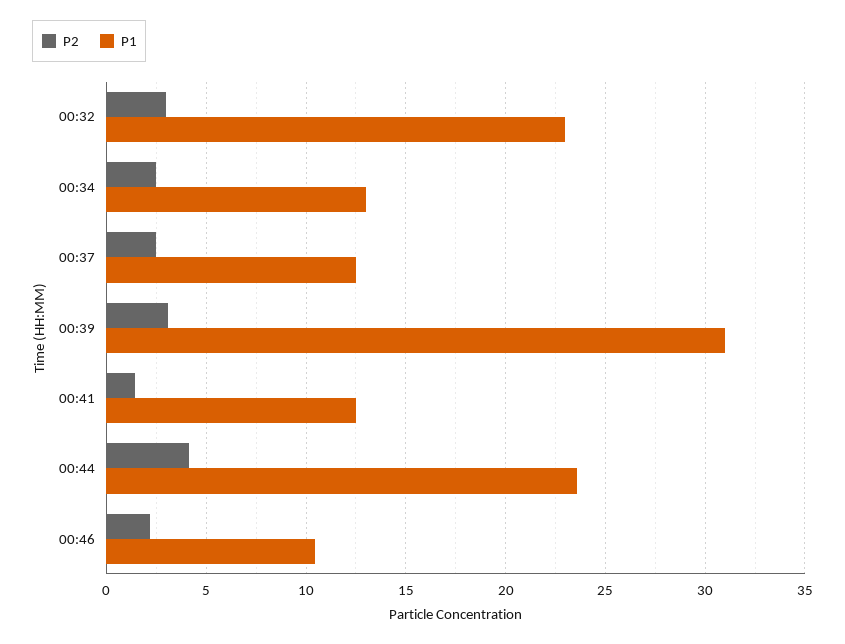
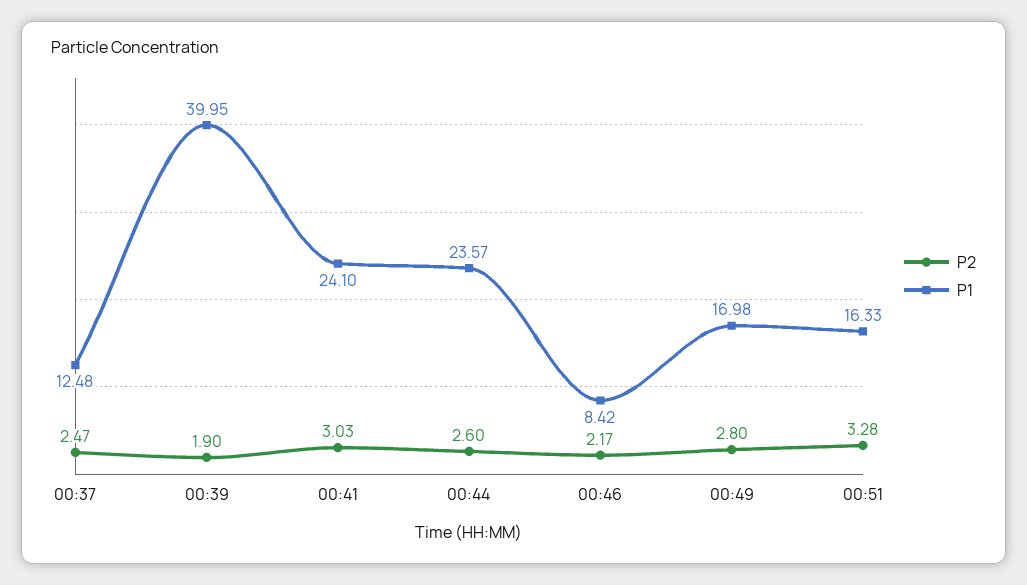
P2, 00:32: 3 -> none
P1, 00:32: 23 -> none
P2, 00:34: 2.5 -> none
P1, 00:34: 13 -> none
P2, 00:39: 3 -> 1.9
P1, 00:39: 31 -> 39.95
P2, 00:41: 1.5 -> 3.03
P1, 00:41: 12.5 -> 24.1
P2, 00:44: 4 -> 2.6
P1, 00:46: 10.5 -> 8.42
P2, 00:49: none -> 2.8
P1, 00:49: none -> 16.98
P2, 00:51: none -> 3.28
P1, 00:51: none -> 16.33

